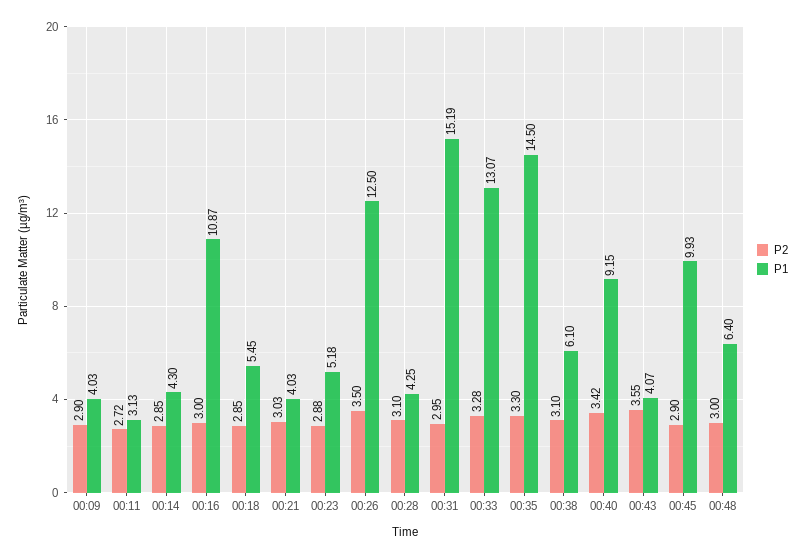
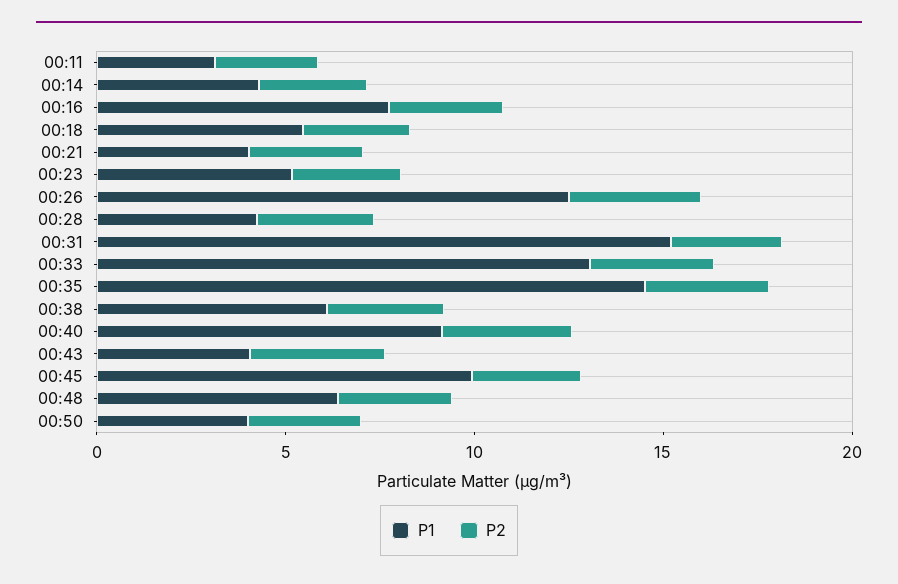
P2, 00:09: 2.9 -> none
P1, 00:09: 4.03 -> none
P1, 00:16: 10.87 -> 8
P1, 00:50: none -> 4
P2, 00:50: none -> 3

